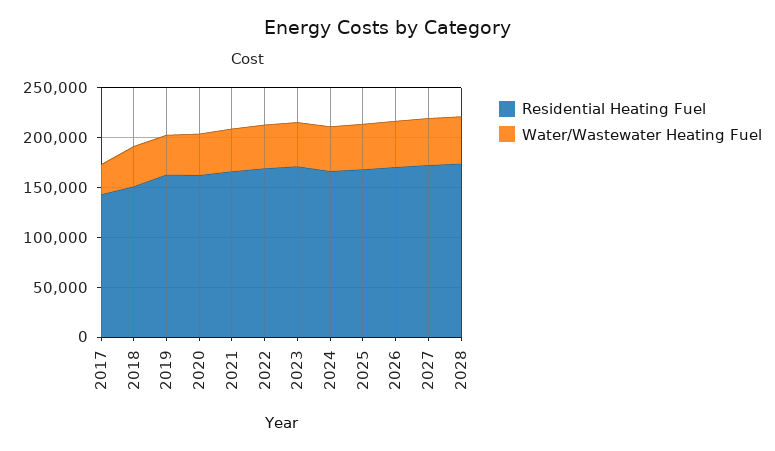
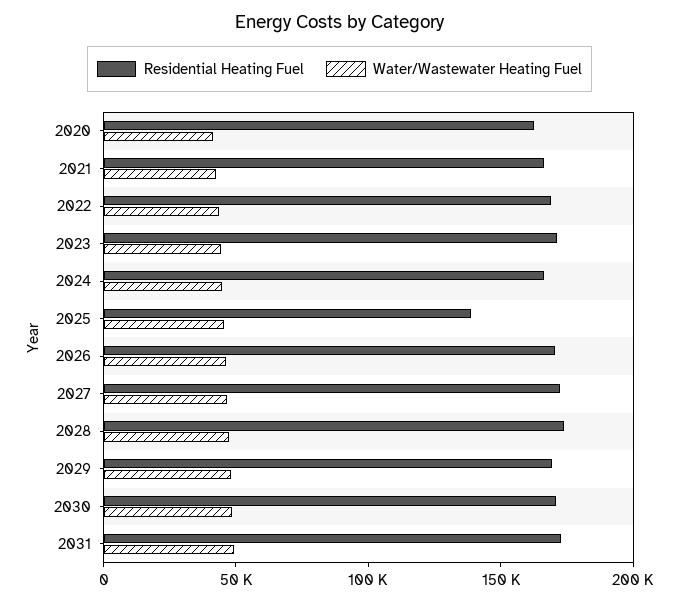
Residential Heating Fuel, 2017: 140000 -> none
Water/Wastewater Heating Fuel, 2017: 30000 -> none
Residential Heating Fuel, 2018: 150000 -> none
Water/Wastewater Heating Fuel, 2018: 40000 -> none
Residential Heating Fuel, 2019: 160000 -> none
Water/Wastewater Heating Fuel, 2019: 40000 -> none
Residential Heating Fuel, 2025: 170000 -> 140000
Residential Heating Fuel, 2029: none -> 170000
Water/Wastewater Heating Fuel, 2029: none -> 50000
Residential Heating Fuel, 2030: none -> 170000
Water/Wastewater Heating Fuel, 2030: none -> 50000
Residential Heating Fuel, 2031: none -> 170000
Water/Wastewater Heating Fuel, 2031: none -> 50000

